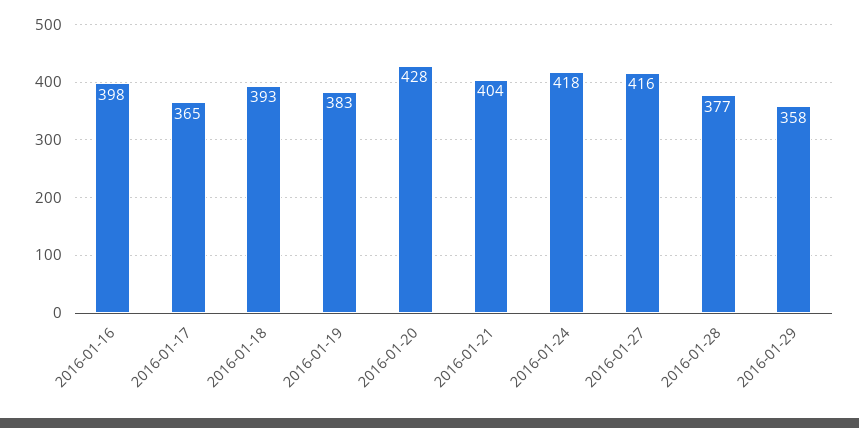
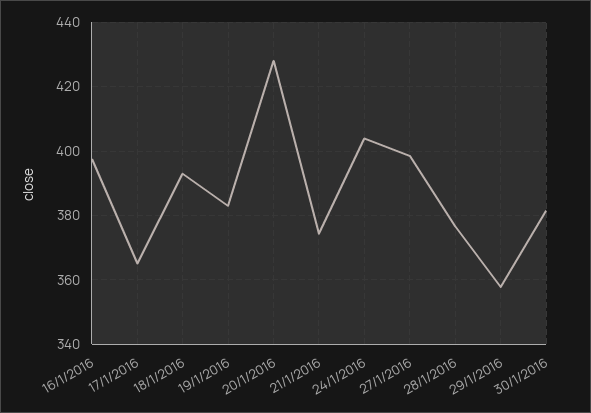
2016-01-21: 404 -> 374
2016-01-24: 418 -> 404
2016-01-27: 416 -> 398
30/1/2016: none -> 382

